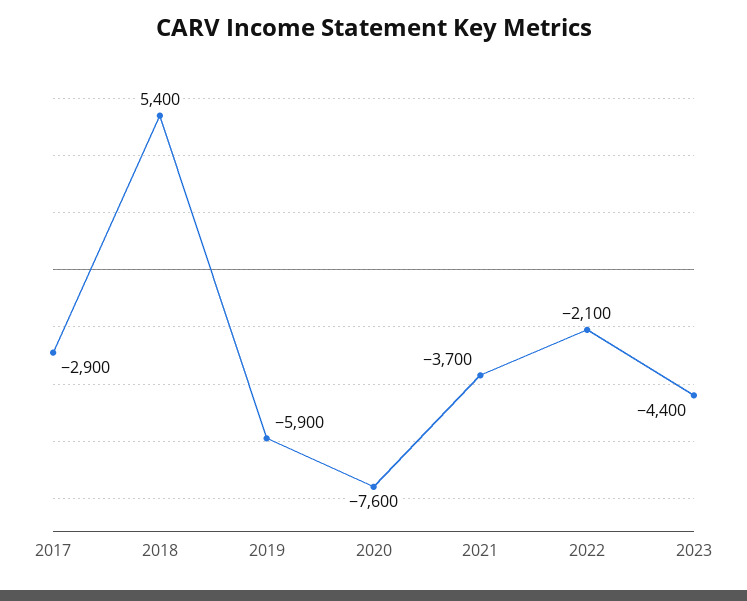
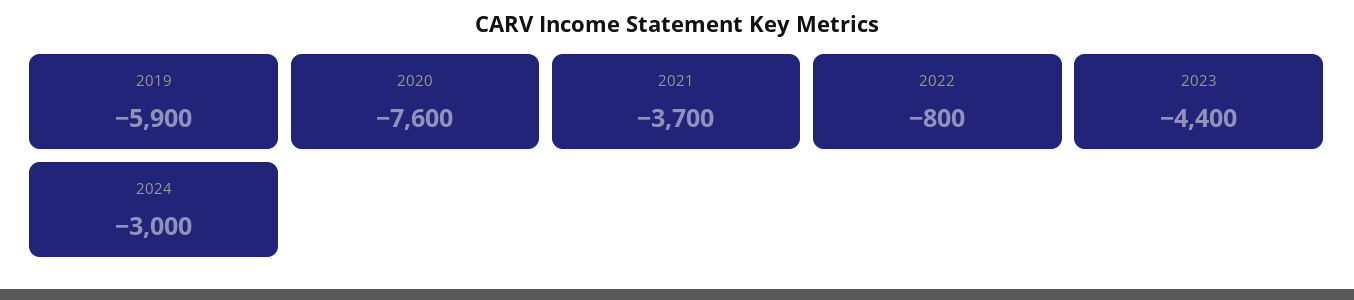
2017: -2900 -> none
2018: 5400 -> none
2022: -2100 -> -800
2024: none -> -3000

